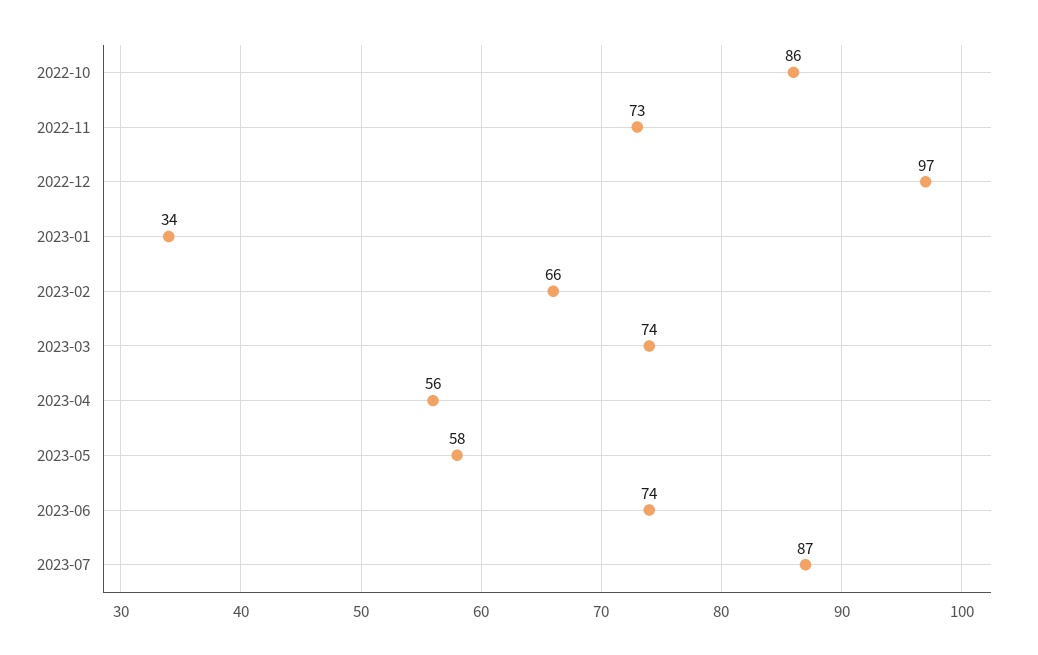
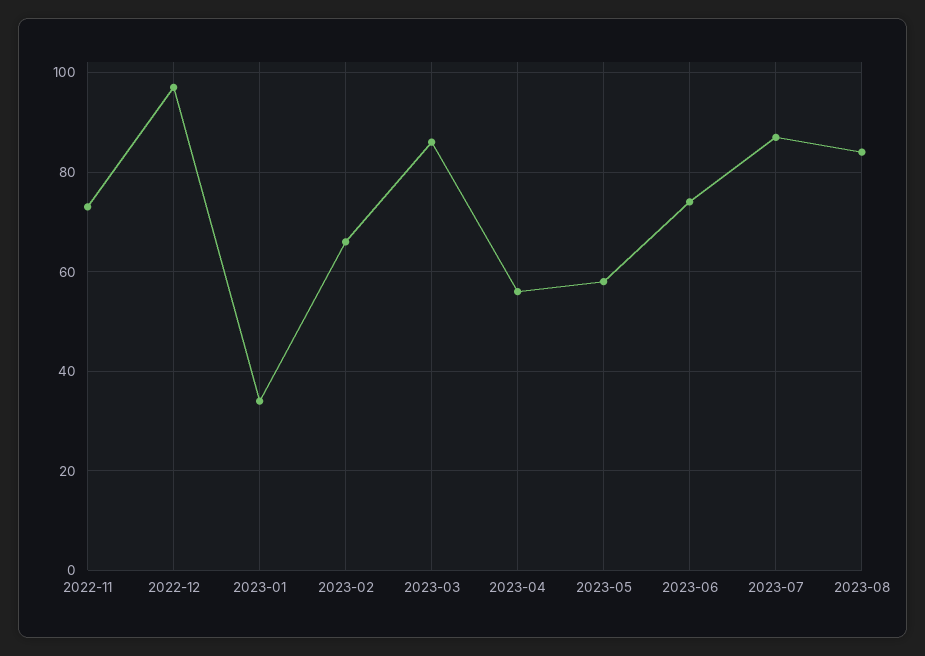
2022-10: 86 -> none
2023-03: 74 -> 85
2023-08: none -> 85

